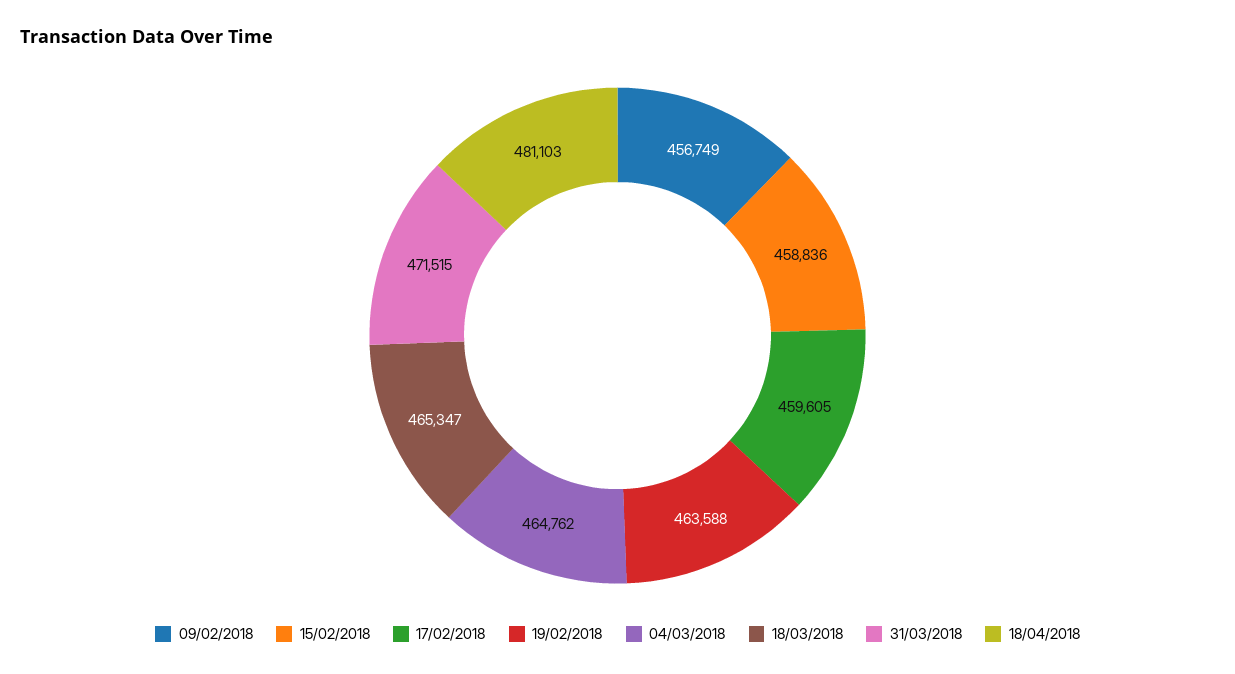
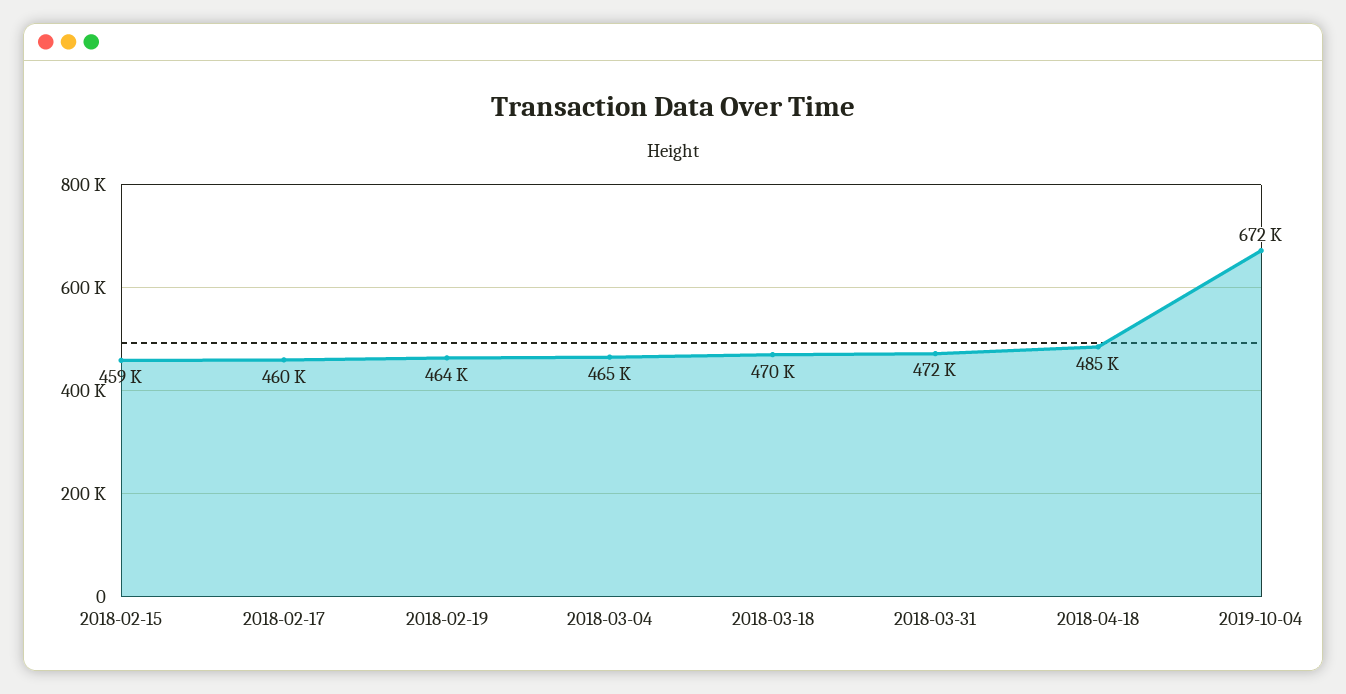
09/02/2018: 456749 -> none
18/03/2018: 465347 -> 470000
18/04/2018: 481103 -> 485000
2019-10-04: none -> 672000

